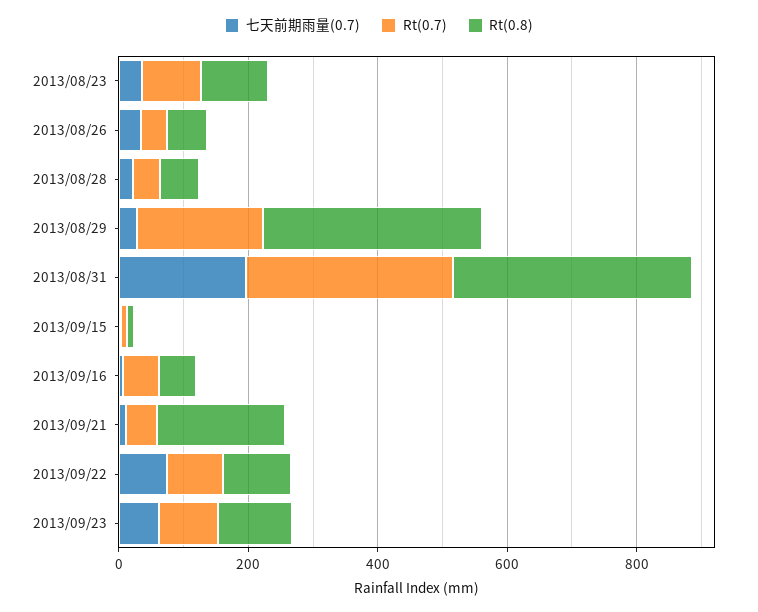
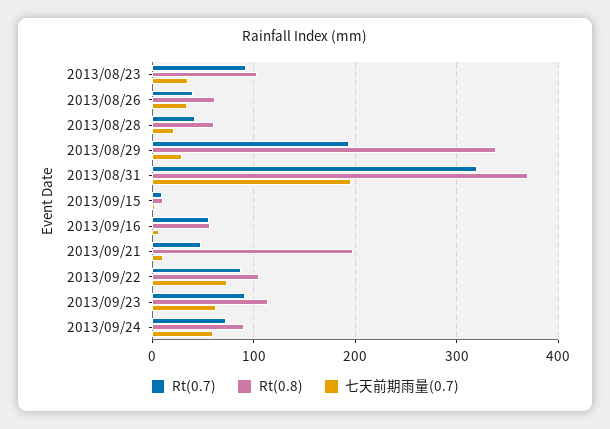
Rt(0.7), 2013/09/24: none -> 70
Rt(0.8), 2013/09/24: none -> 90
七天前期雨量(0.7), 2013/09/24: none -> 60

